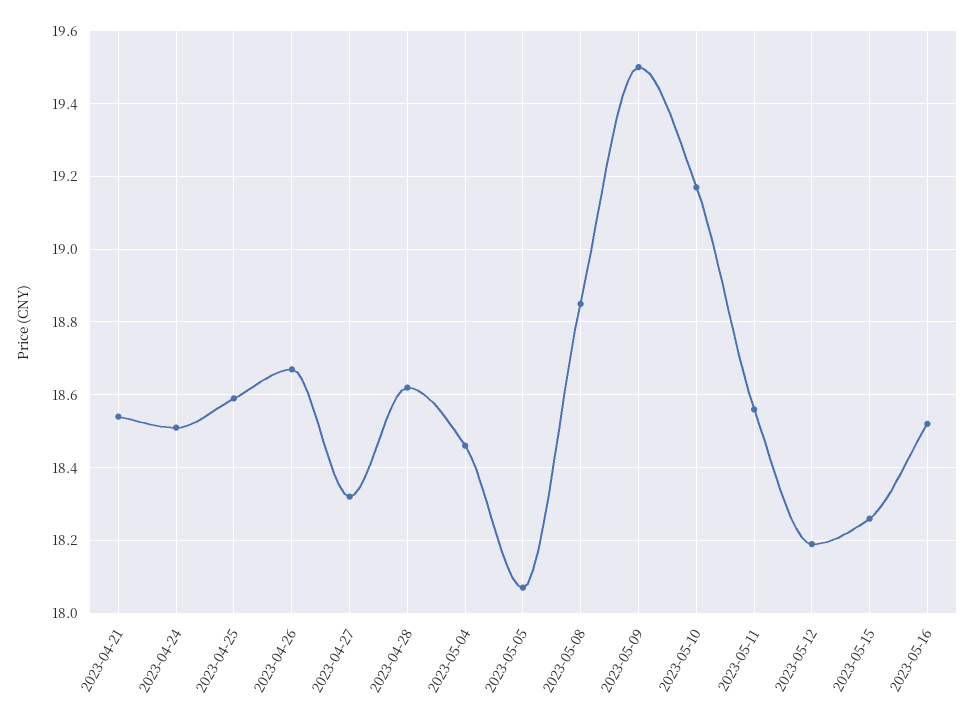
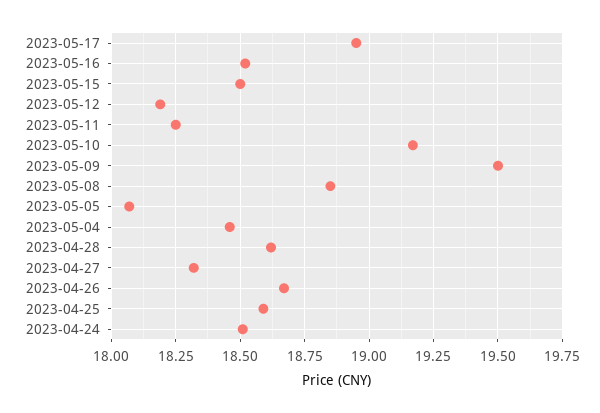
2023-04-21: 18.55 -> none
2023-05-11: 18.55 -> 18.25
2023-05-15: 18.25 -> 18.5
2023-05-17: none -> 18.95

